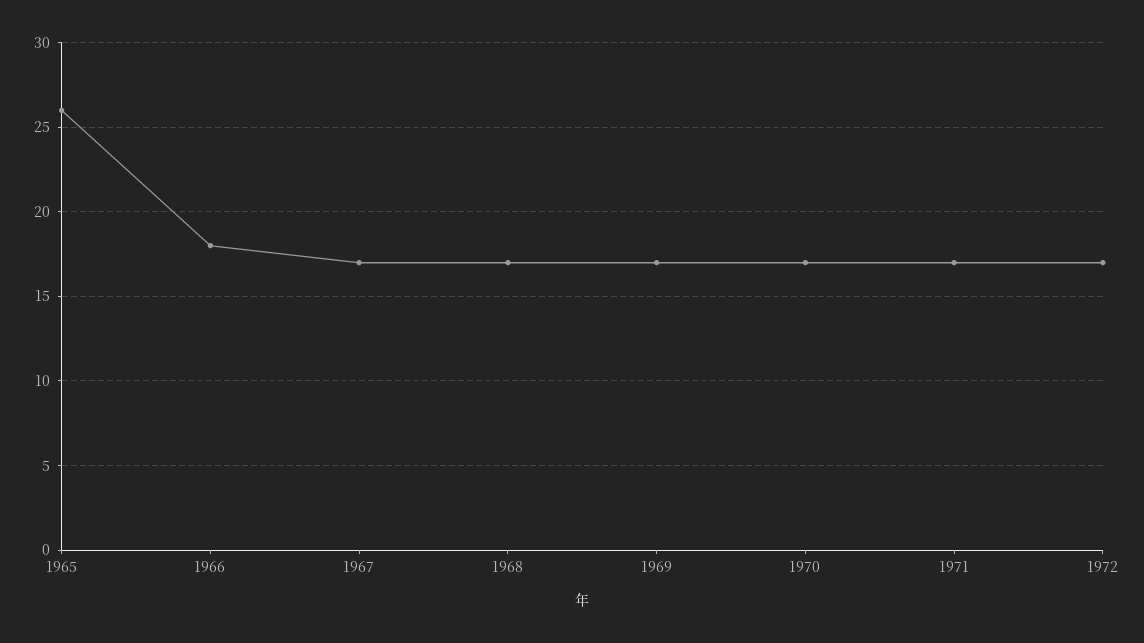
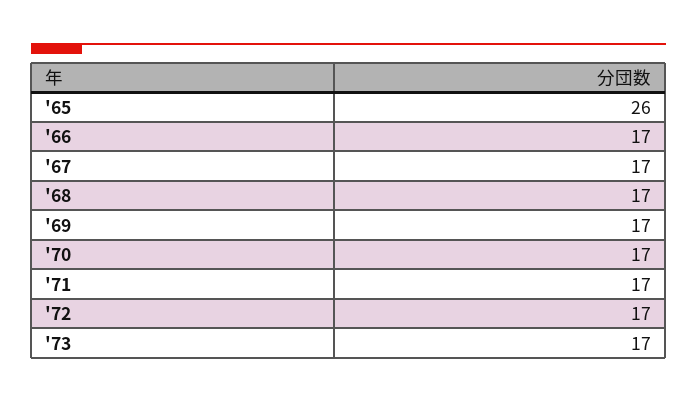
1966: 18 -> 17
'73: none -> 17

